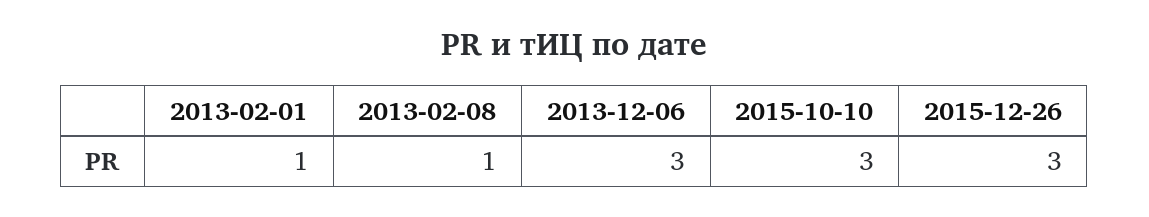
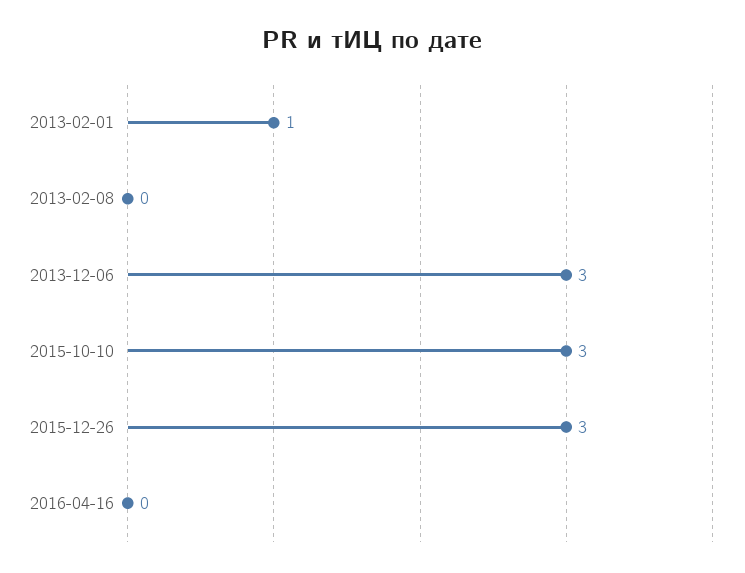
2013-02-08: 1 -> 0
2016-04-16: none -> 0

